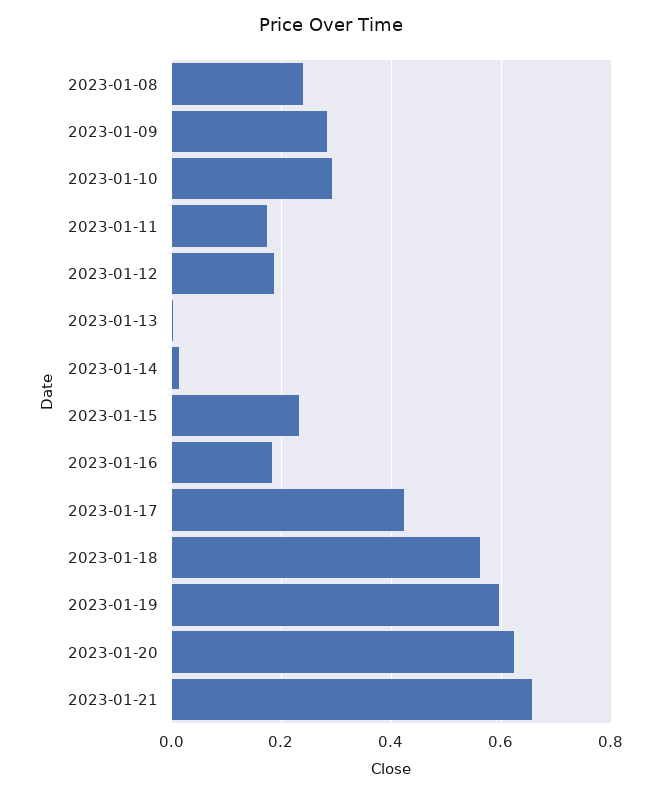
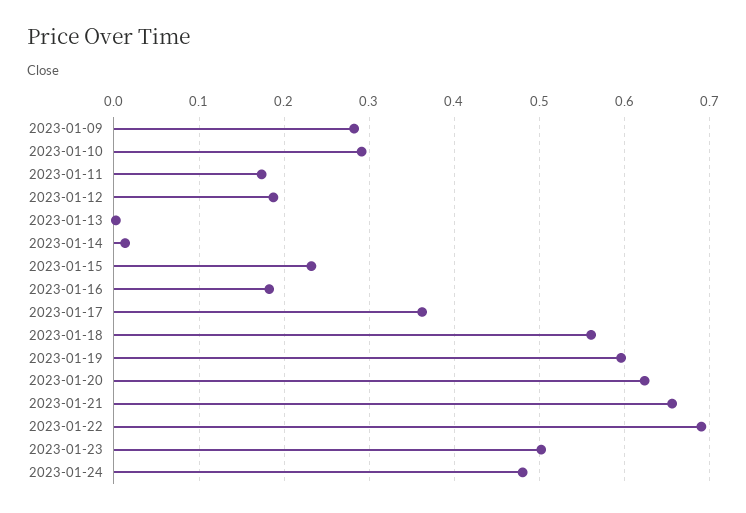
2023-01-08: 0.24 -> none
2023-01-17: 0.42 -> 0.36
2023-01-22: none -> 0.69
2023-01-23: none -> 0.5
2023-01-24: none -> 0.48

